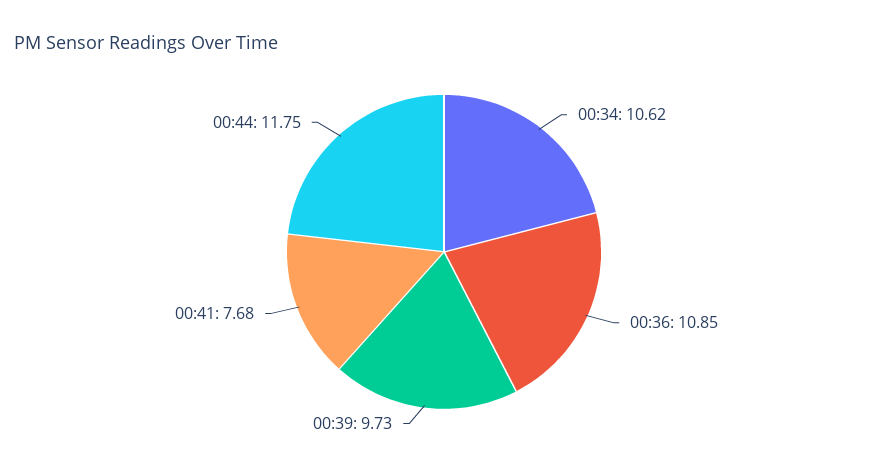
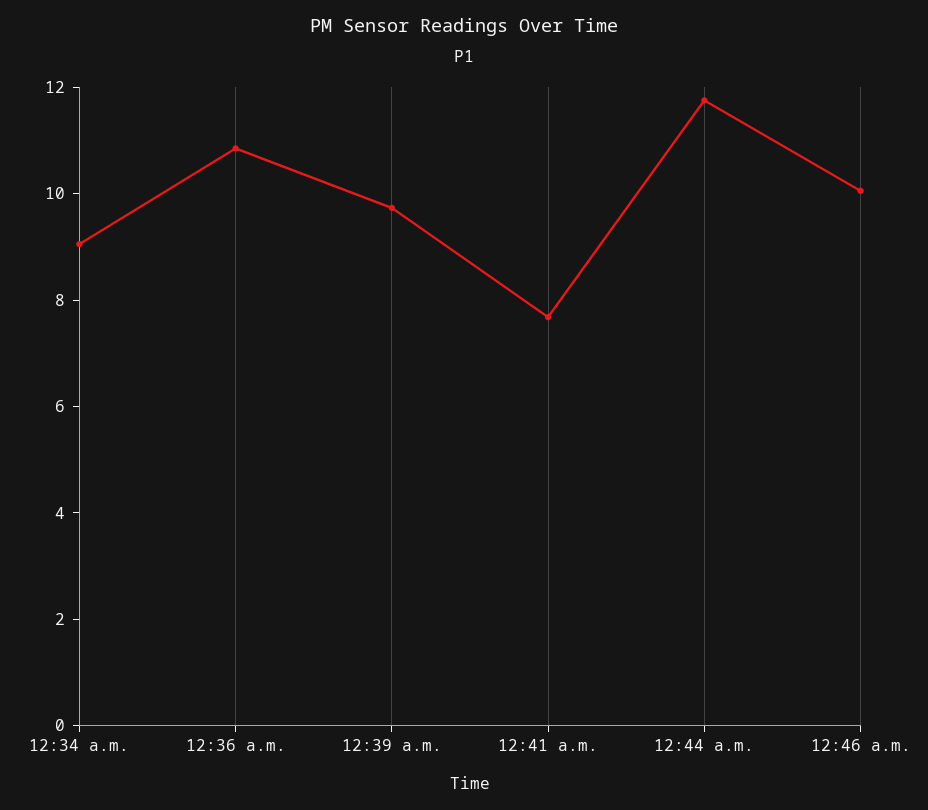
00:34: 10.62 -> 9
12:46 a.m.: none -> 10

